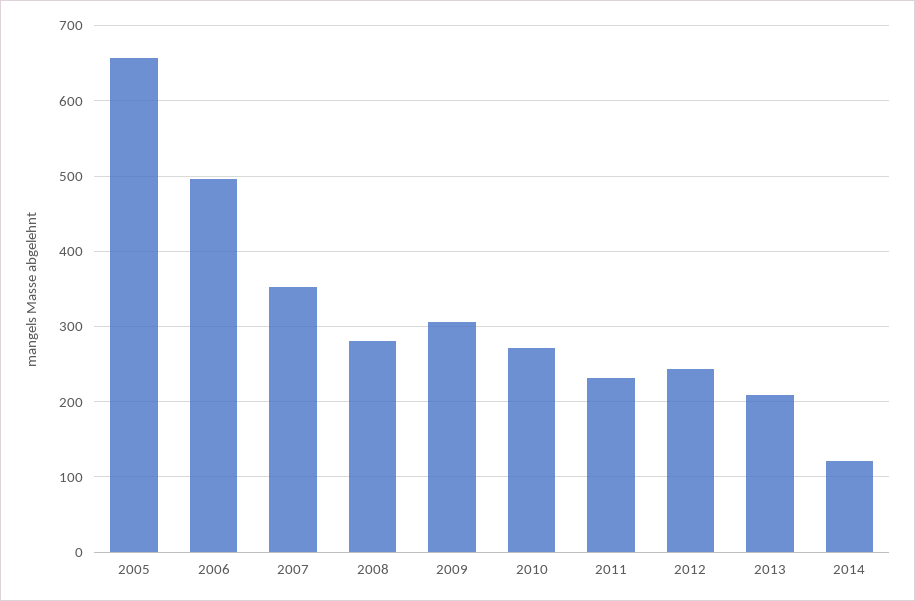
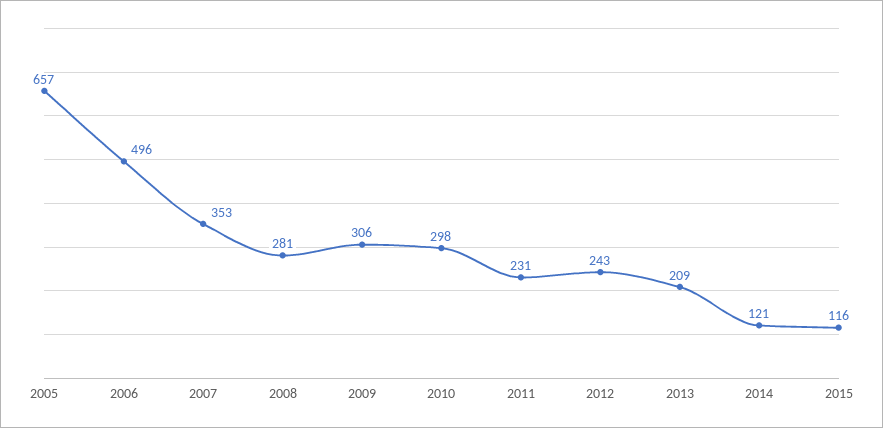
2010: 270 -> 298
2015: none -> 116

